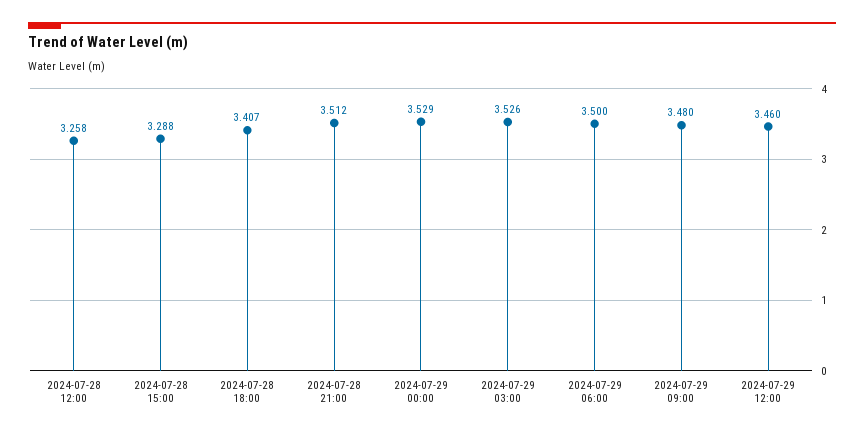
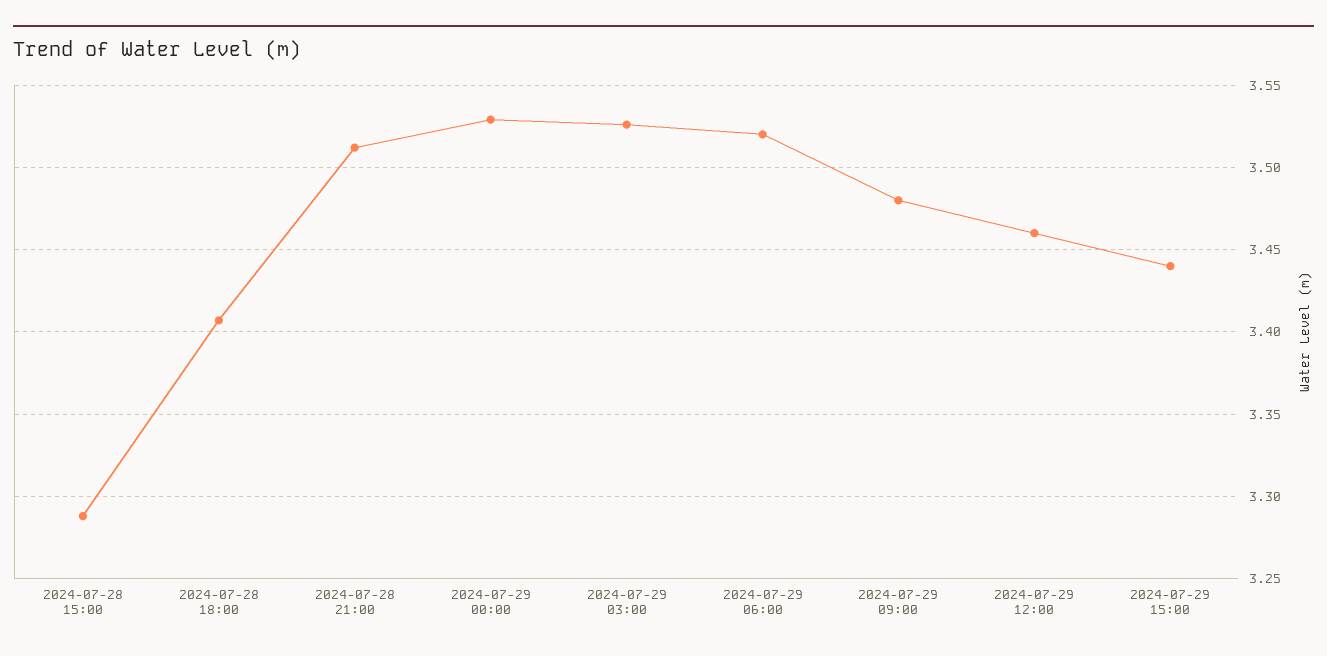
2024-07-28 12:00: 3.258 -> none
2024-07-29 06:00: 3.5 -> 3.52
2024-07-29 15:00: none -> 3.44

